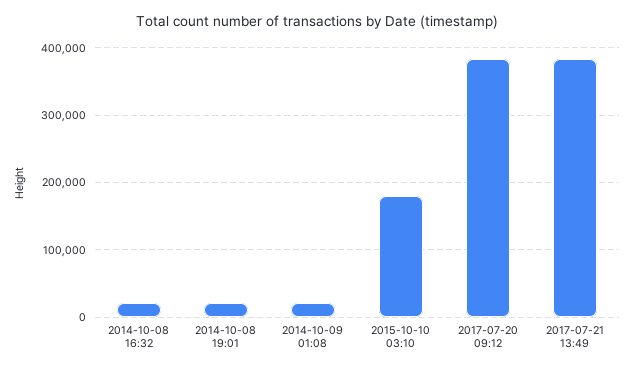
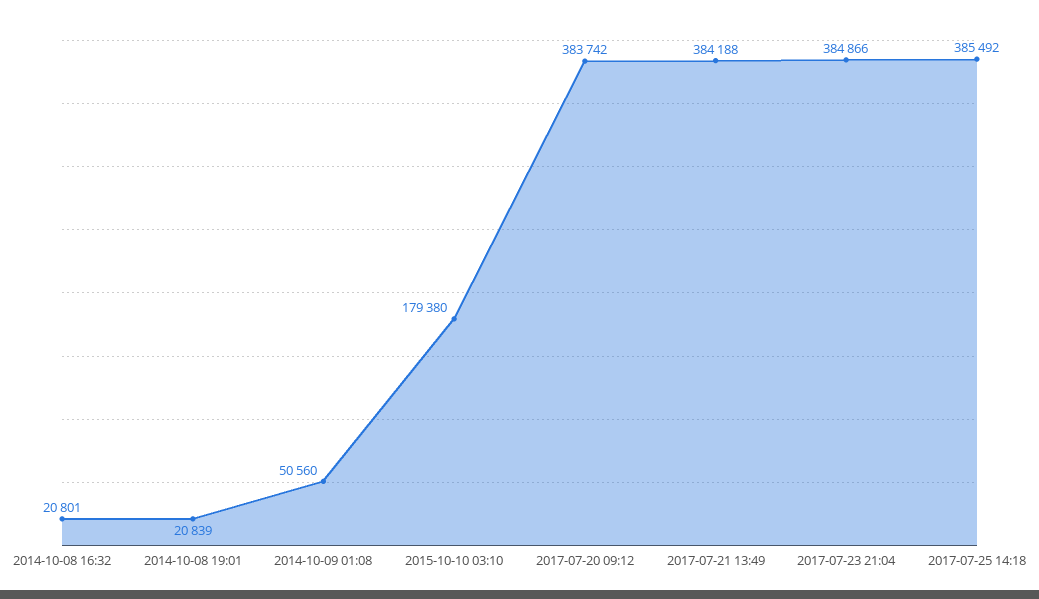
2014-10-09 01:08: 20000 -> 50560
2017-07-23 21:04: none -> 384866
2017-07-25 14:18: none -> 385492

